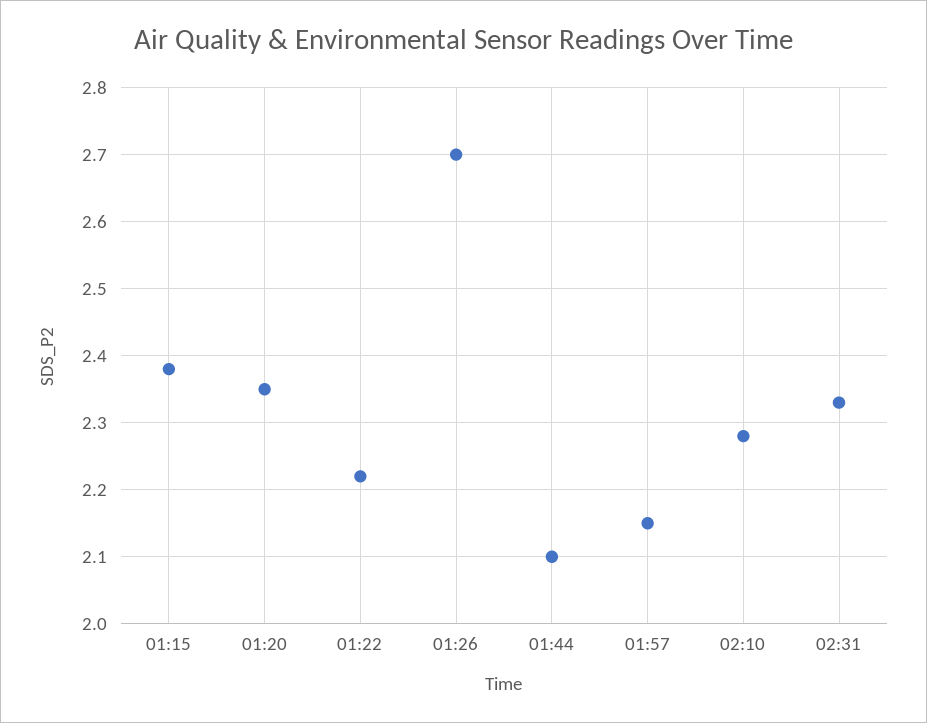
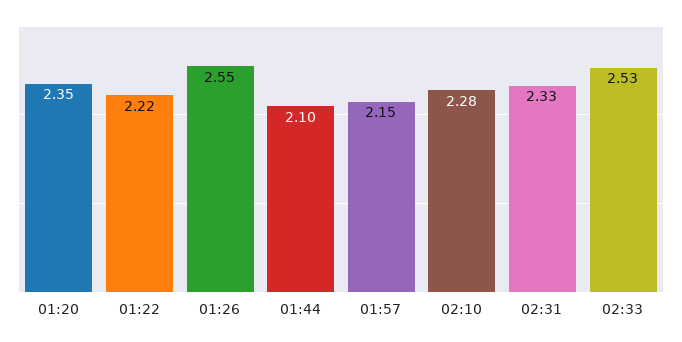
01:15: 2.38 -> none
01:26: 2.7 -> 2.55
02:33: none -> 2.53

